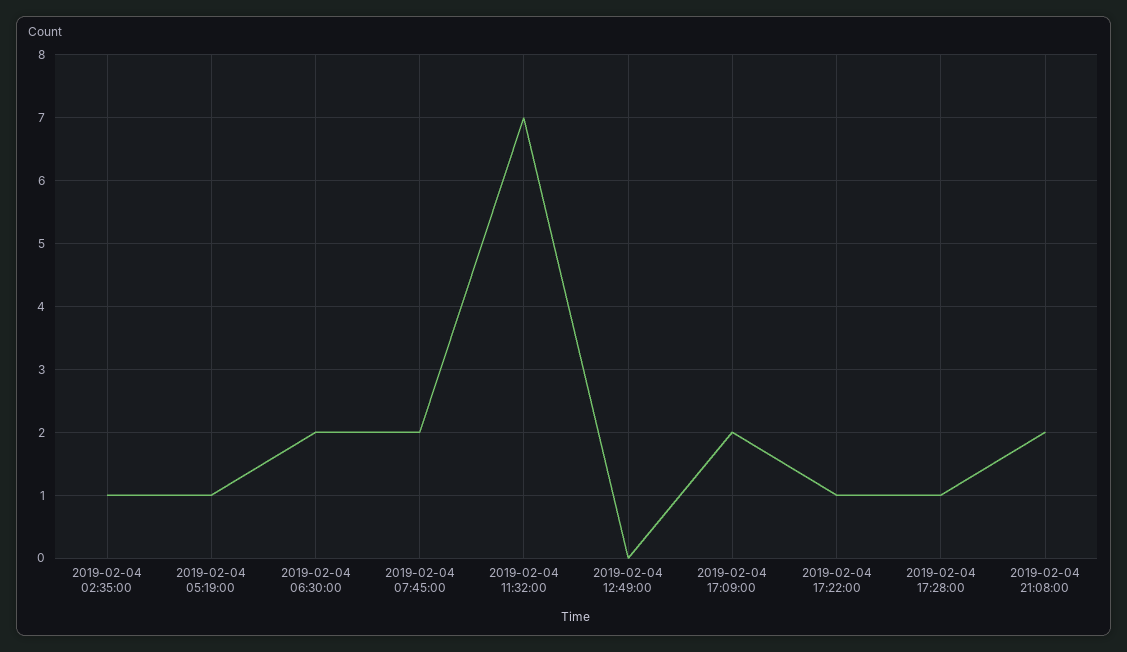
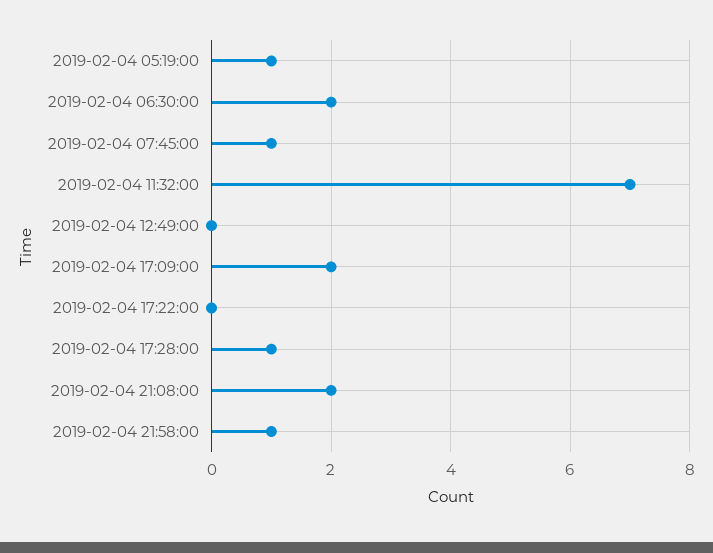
2019-02-04 02:35:00: 1 -> none
2019-02-04 07:45:00: 2 -> 1
2019-02-04 17:22:00: 1 -> 0
2019-02-04 21:58:00: none -> 1

